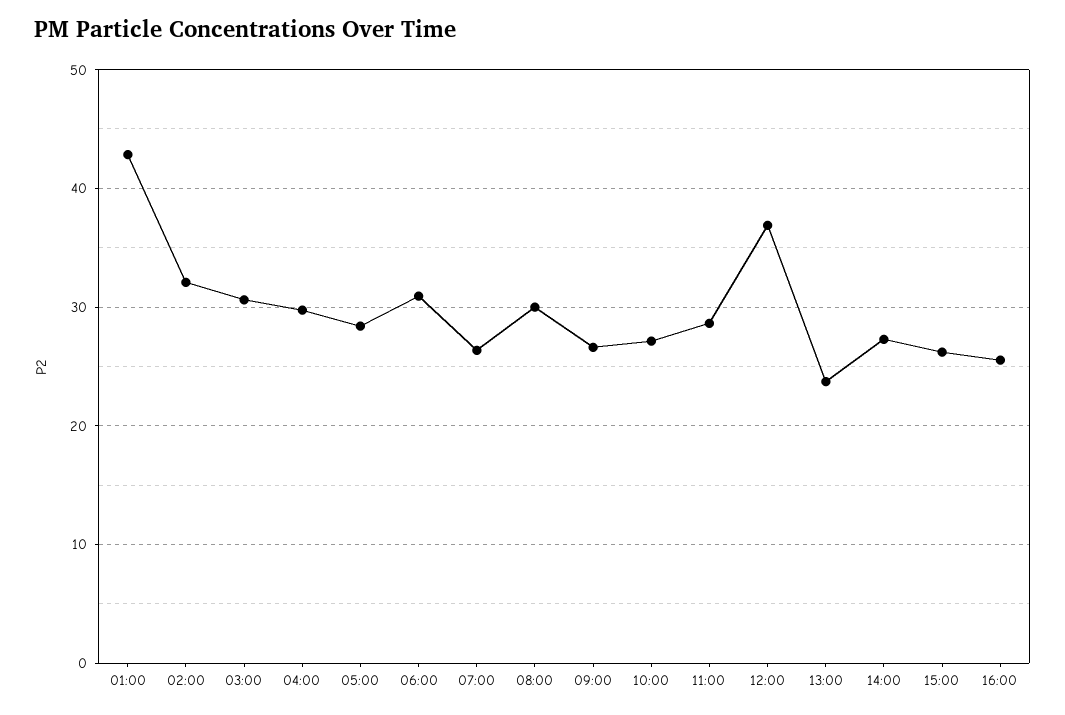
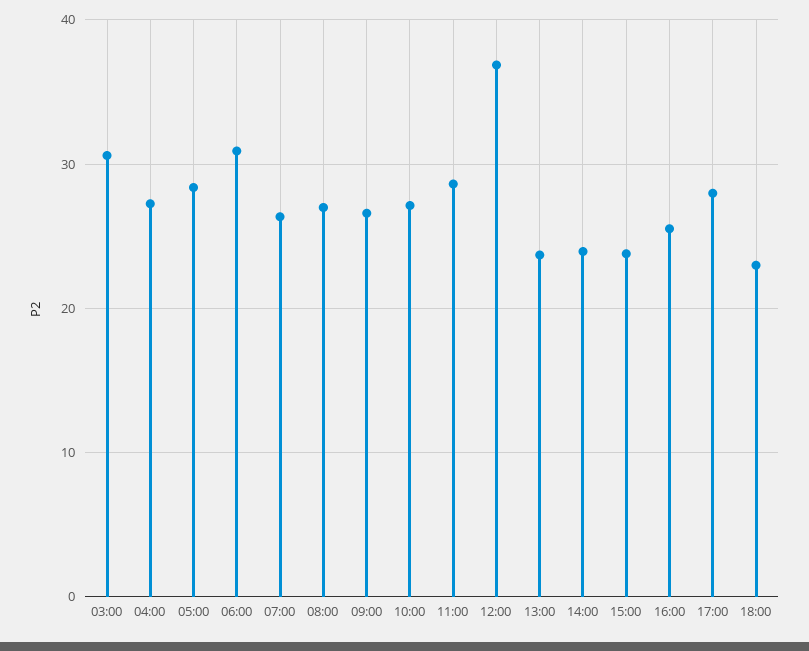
01:00: 43 -> none
02:00: 32 -> none
04:00: 30 -> 27
08:00: 30 -> 27
14:00: 27 -> 24
15:00: 26 -> 24
17:00: none -> 28
18:00: none -> 23

